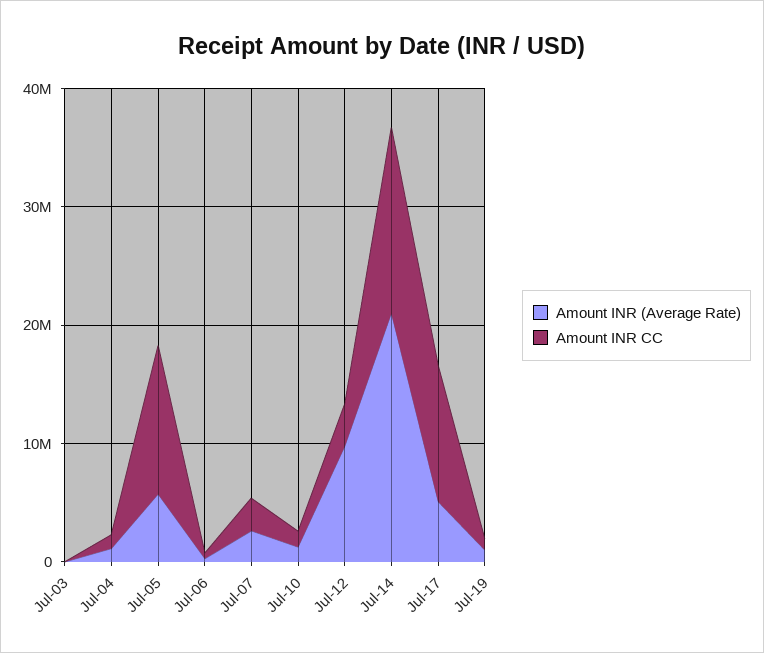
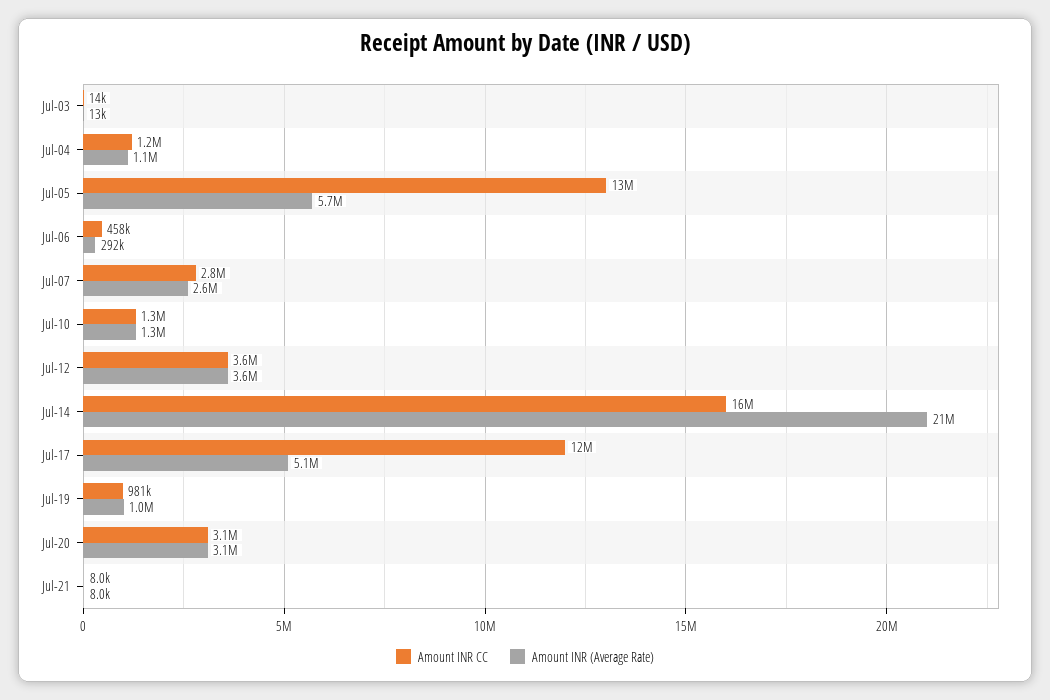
Amount INR (Average Rate), Jul-12: 10000000 -> 3600000
Amount INR CC, Jul-20: none -> 3100000
Amount INR (Average Rate), Jul-20: none -> 3100000
Amount INR CC, Jul-21: none -> 8000
Amount INR (Average Rate), Jul-21: none -> 8000

